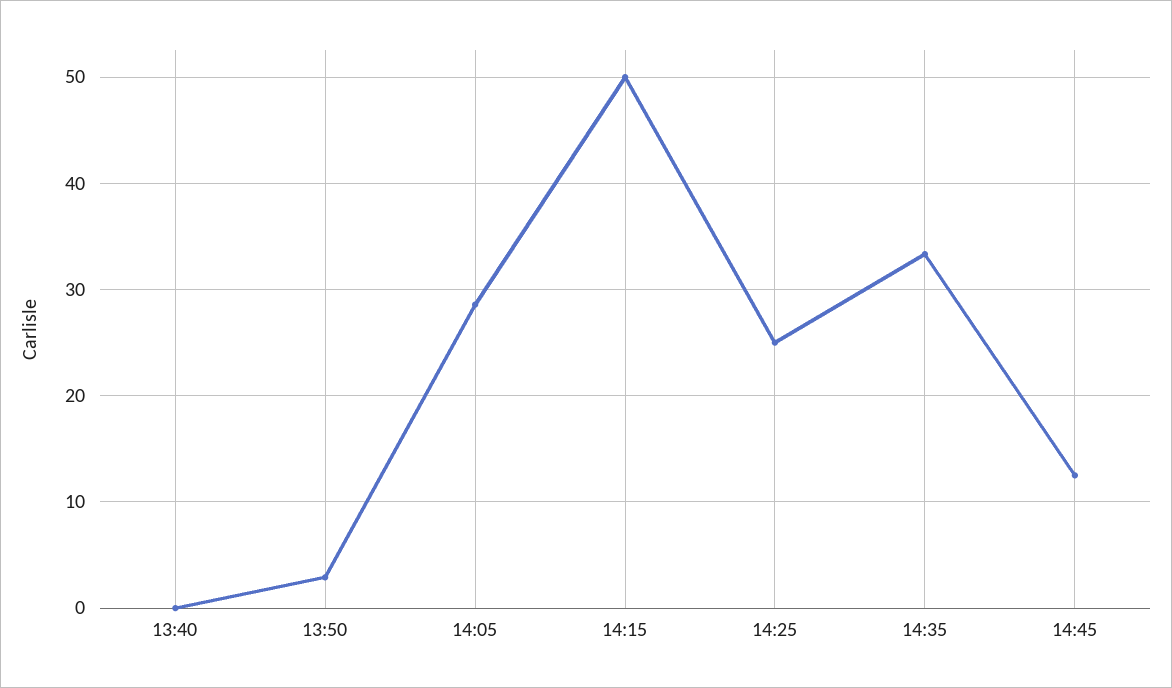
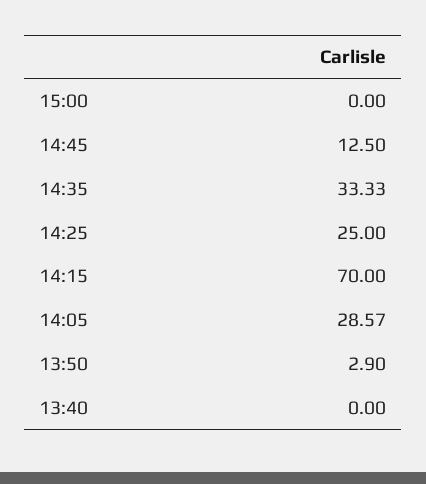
14:15: 50 -> 70
15:00: none -> 0

